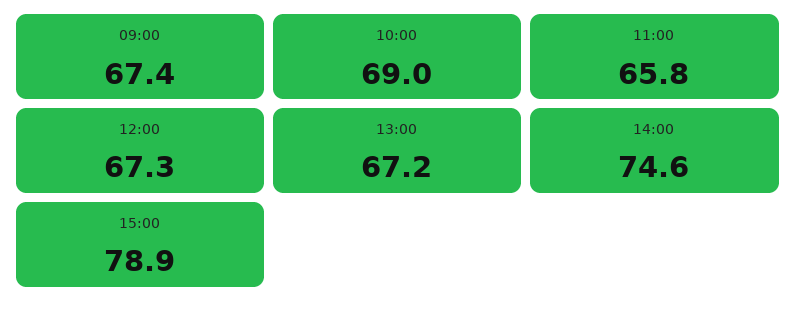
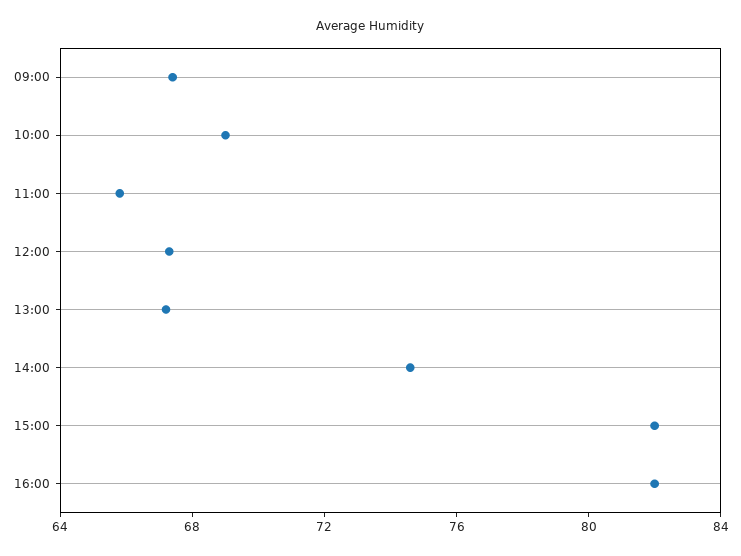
15:00: 78.9 -> 82
16:00: none -> 82

